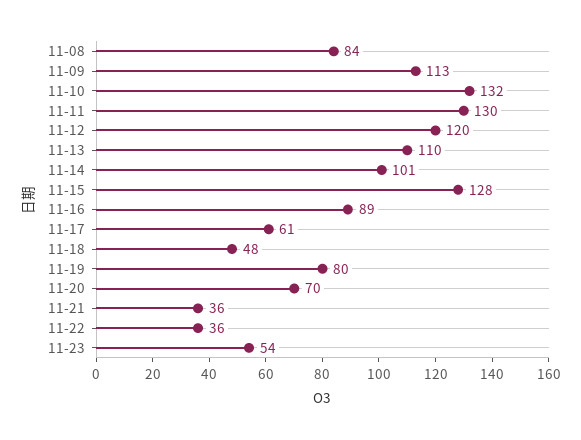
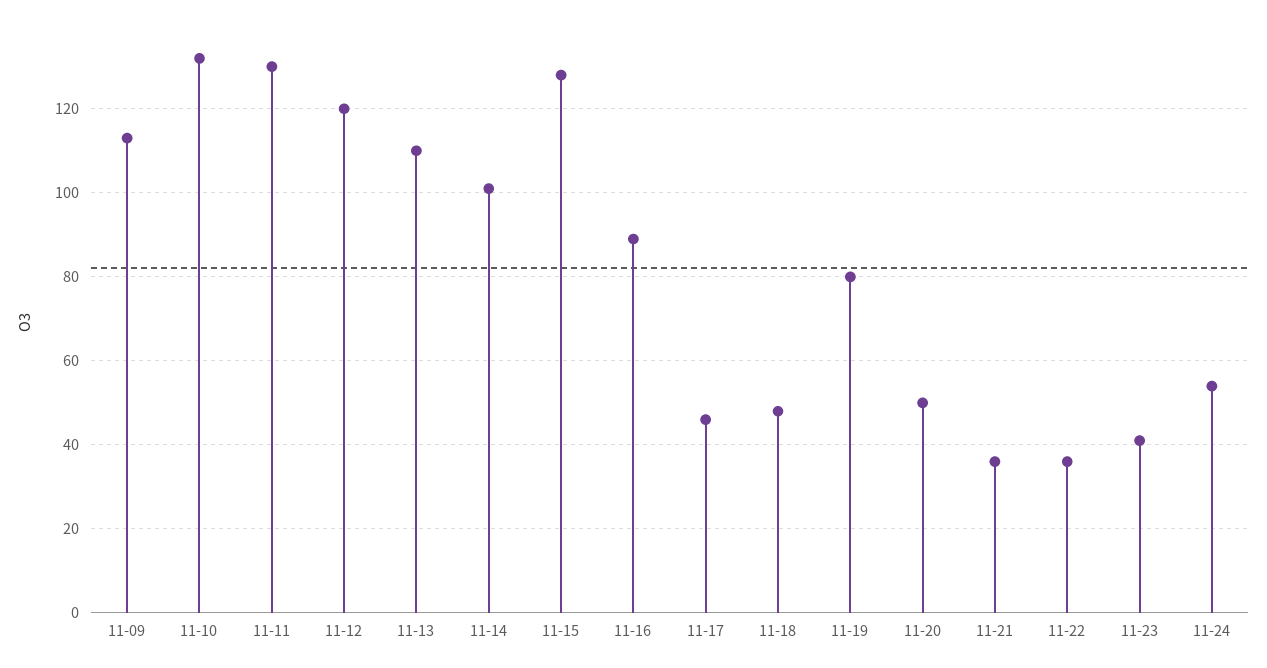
11-08: 84 -> none
11-17: 61 -> 45
11-20: 70 -> 50
11-23: 54 -> 40
11-24: none -> 55

